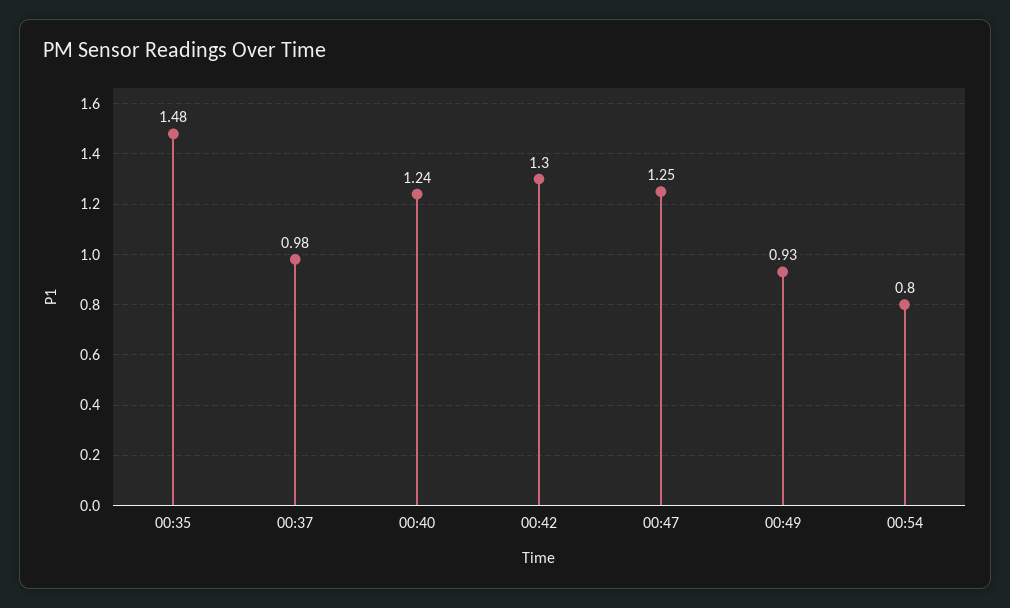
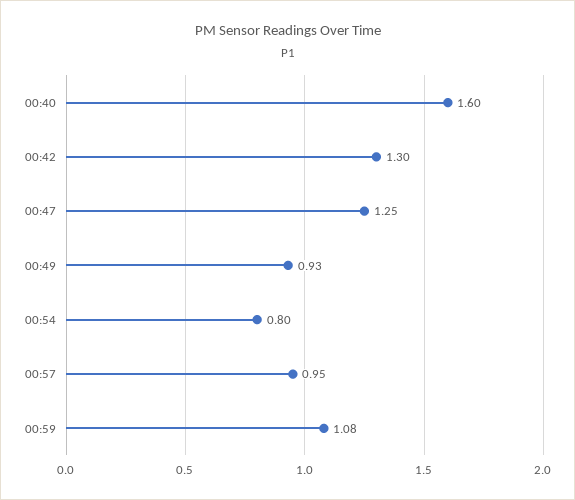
00:35: 1.48 -> none
00:37: 0.98 -> none
00:40: 1.24 -> 1.6
00:57: none -> 0.95
00:59: none -> 1.08

